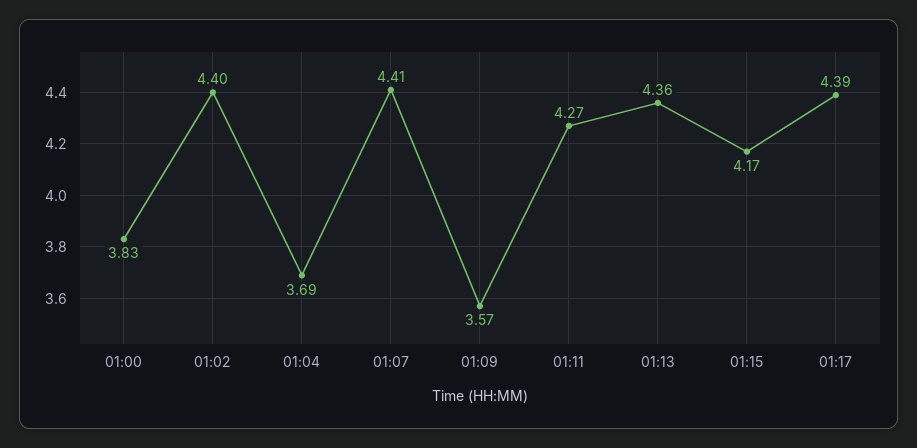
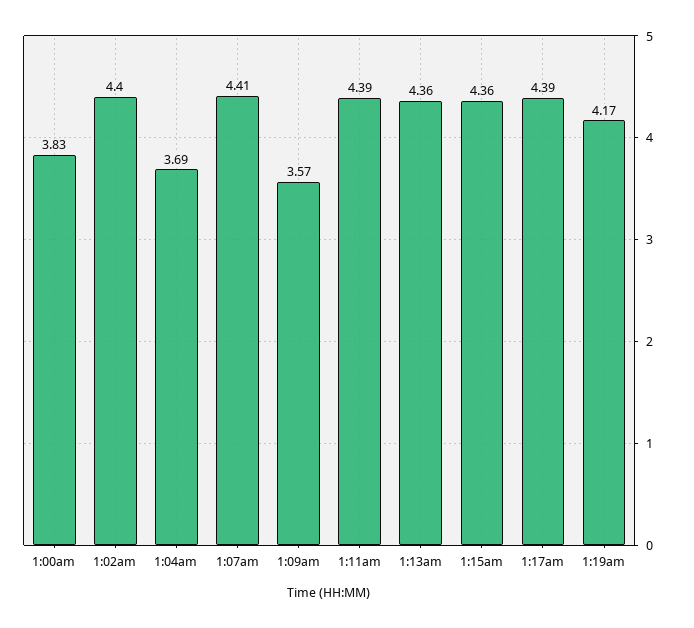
01:11: 4.27 -> 4.39
01:15: 4.17 -> 4.36
1:19am: none -> 4.17

